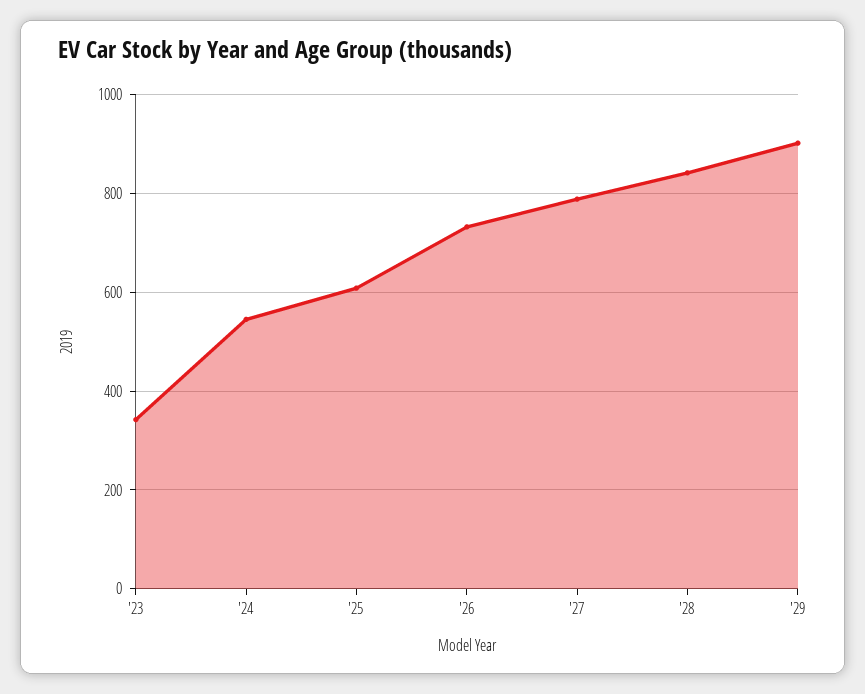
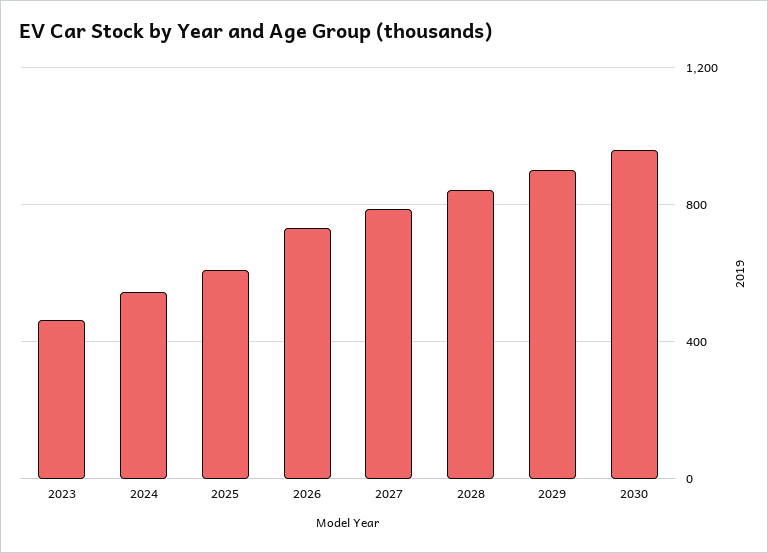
'23: 340 -> 450
2030: none -> 950

